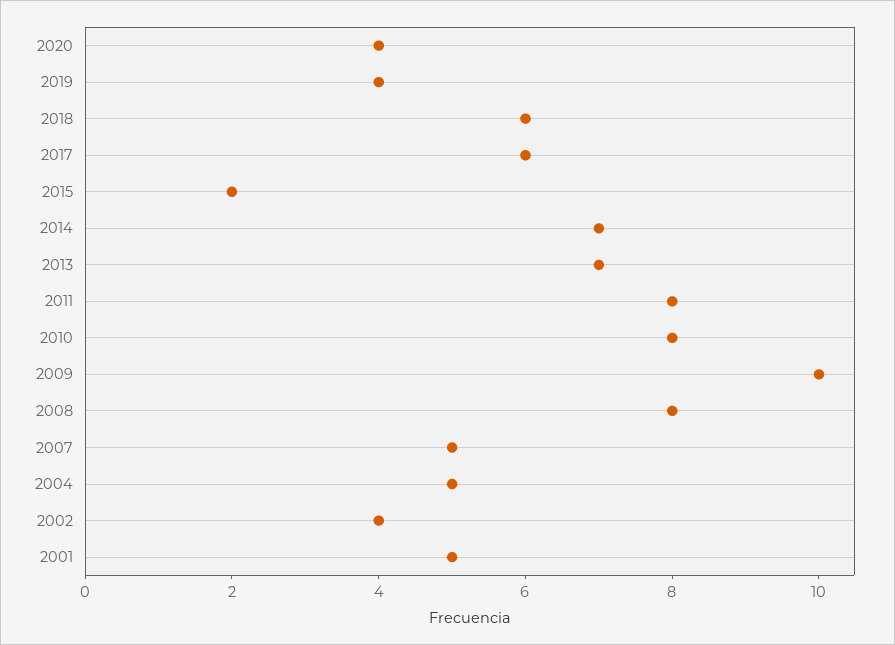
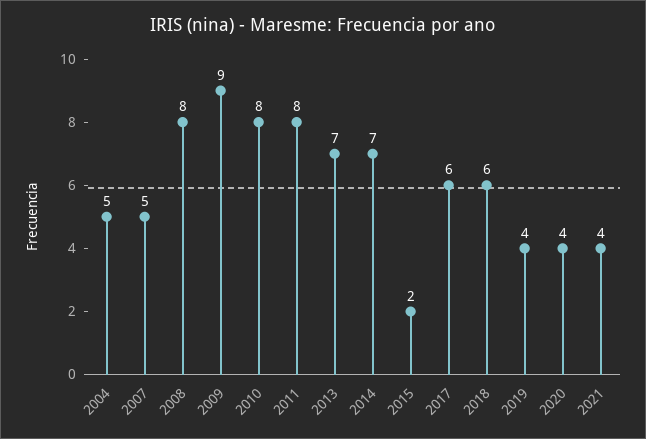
2009: 10 -> 9
2002: 4 -> none
2001: 5 -> none
2021: none -> 4

